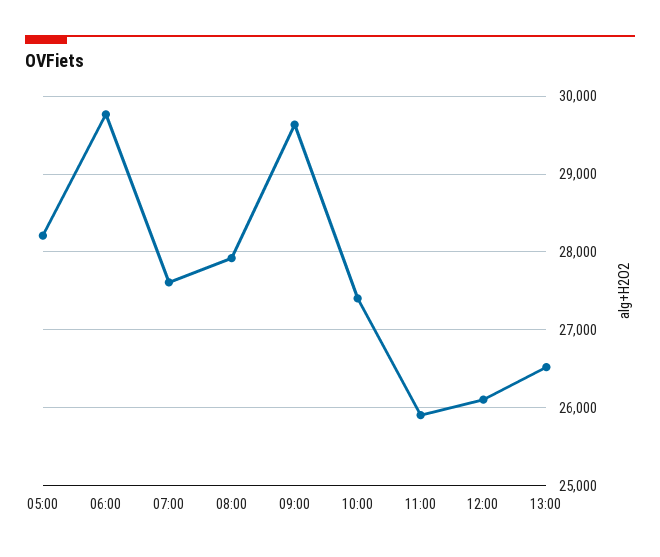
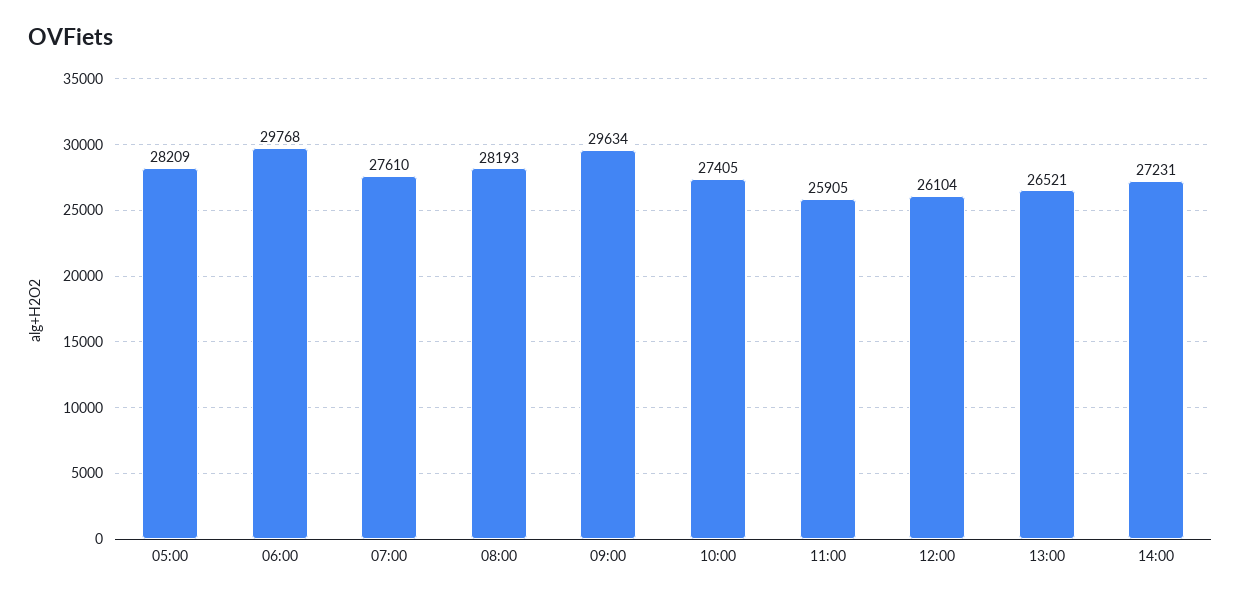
08:00: 27900 -> 28193
14:00: none -> 27231

